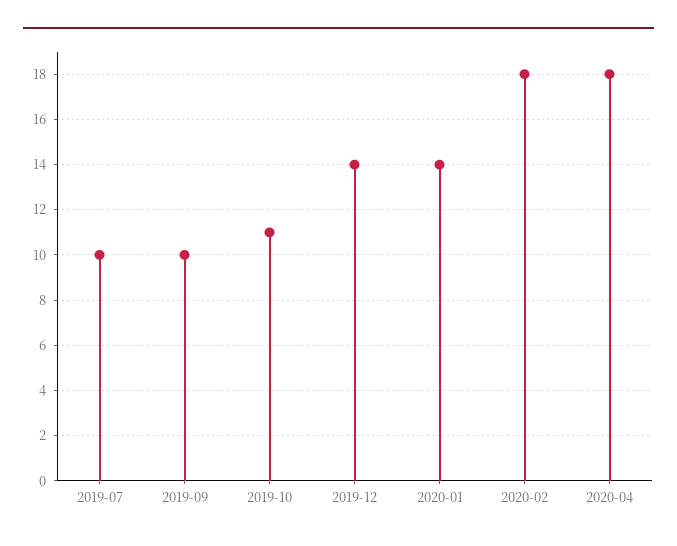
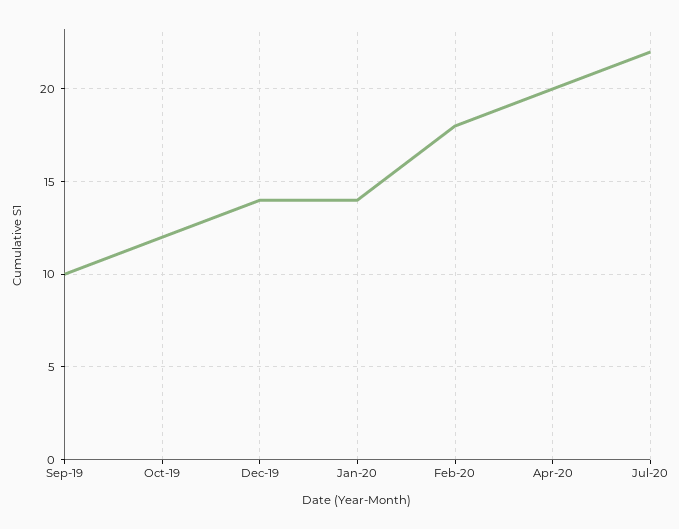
2019-07: 10 -> none
2019-10: 11 -> 12
2020-04: 18 -> 20
Jul-20: none -> 22

